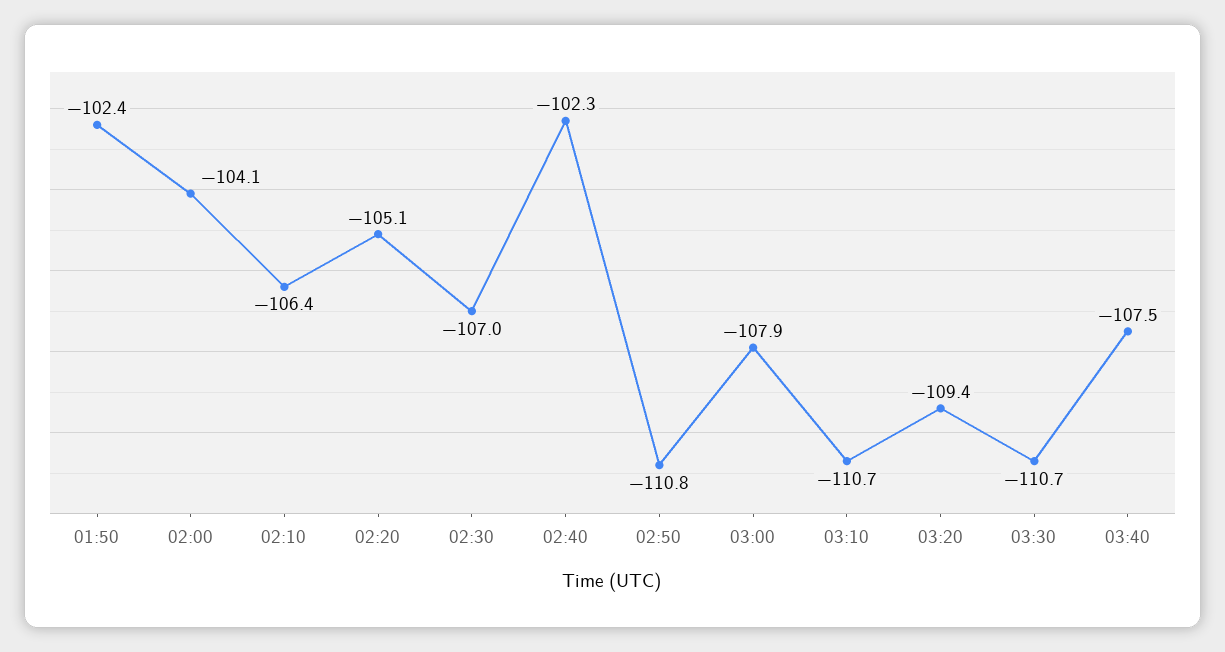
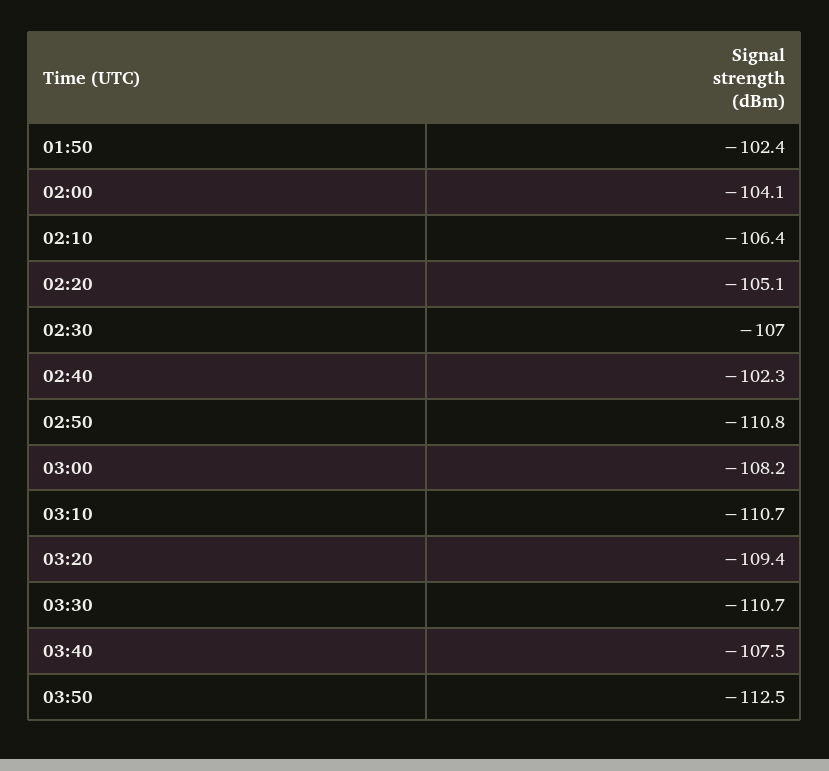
03:00: -107.9 -> -108.2
03:50: none -> -112.5

